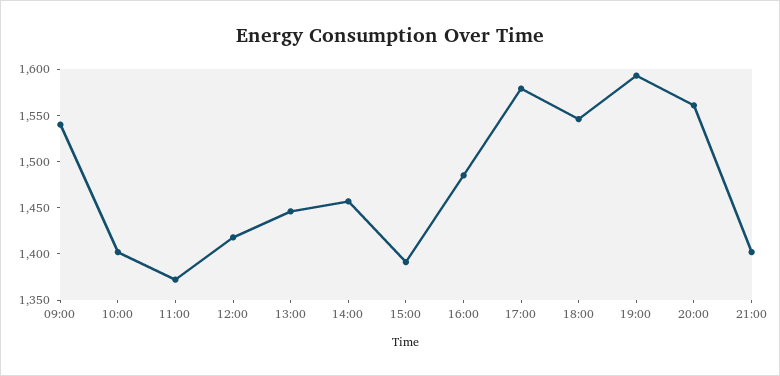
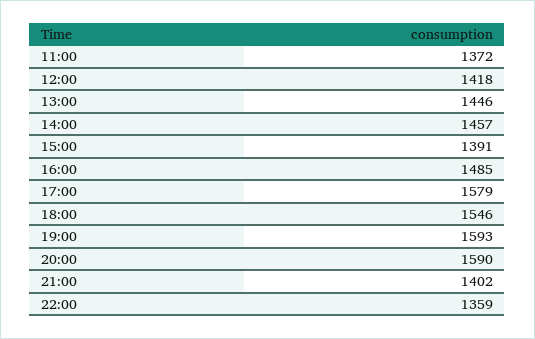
09:00: 1540 -> none
10:00: 1400 -> none
20:00: 1560 -> 1590
22:00: none -> 1359

